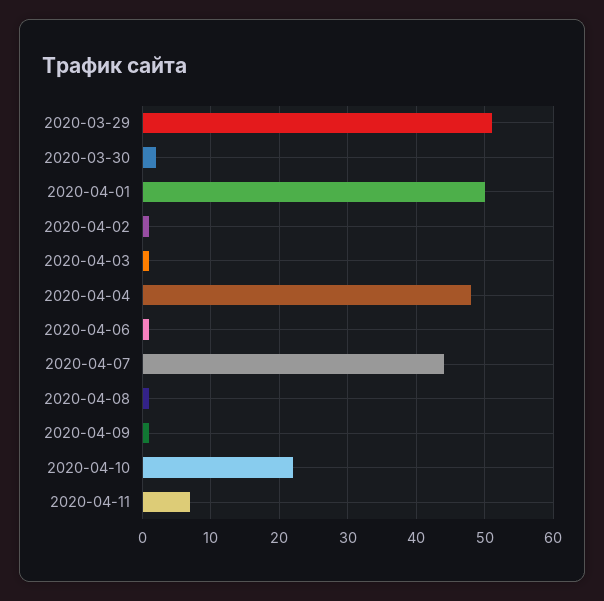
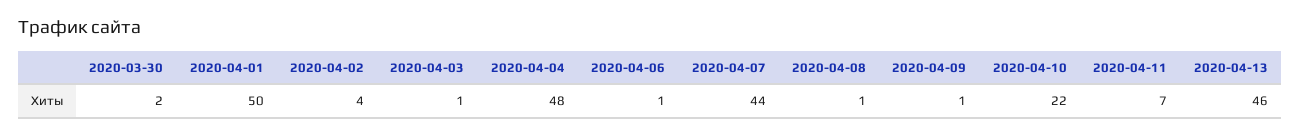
2020-03-29: 51 -> none
2020-04-02: 1 -> 4
2020-04-13: none -> 46

